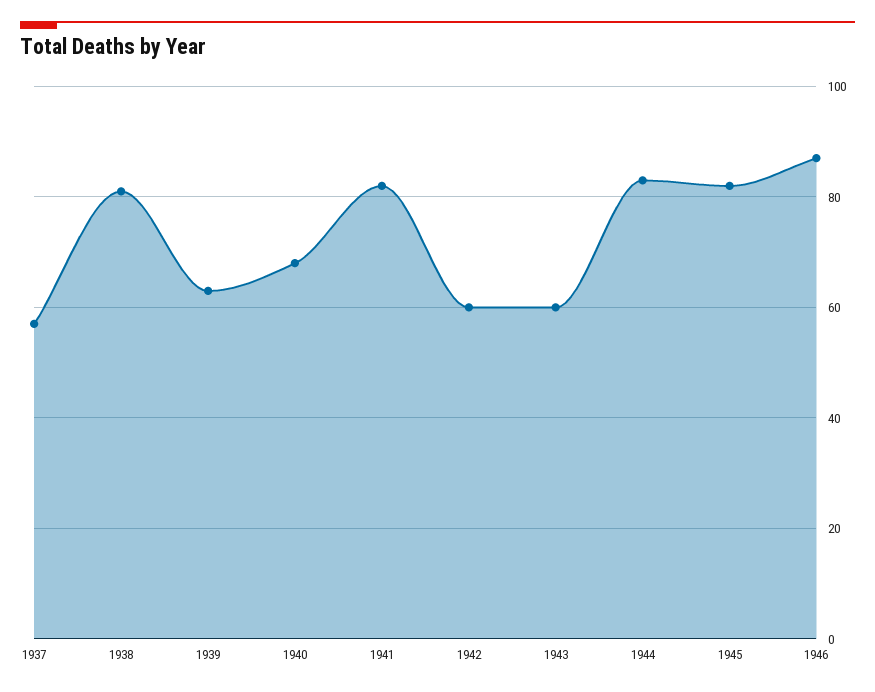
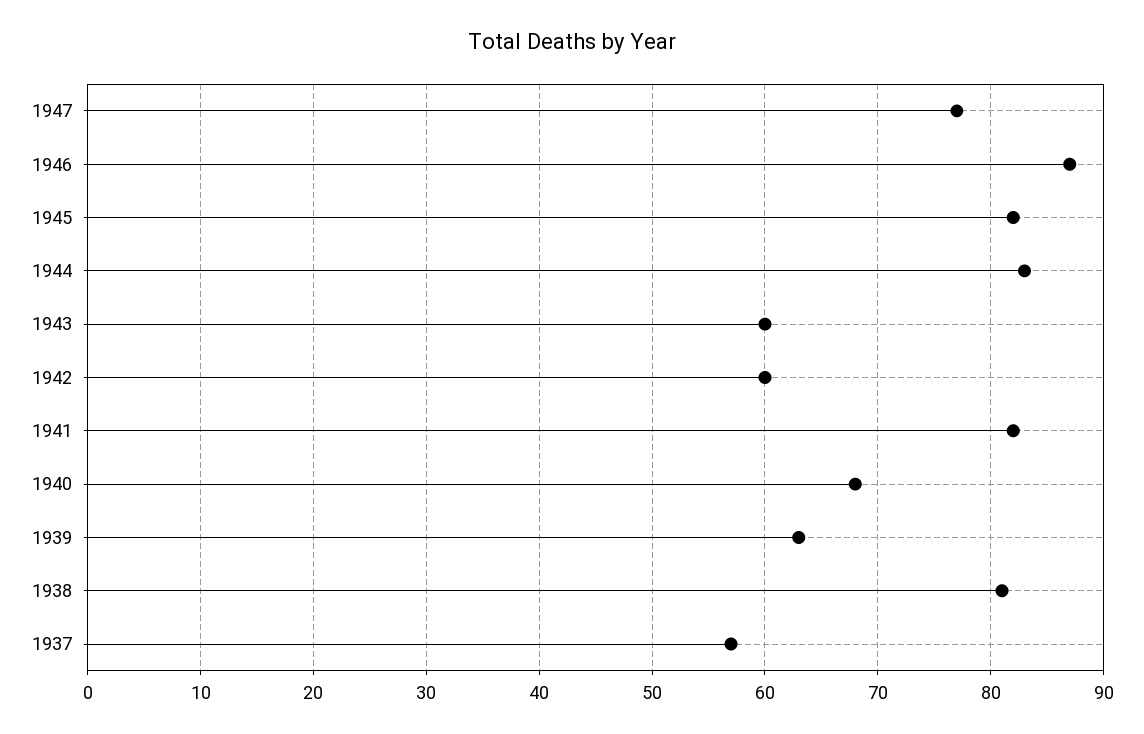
1947: none -> 77

